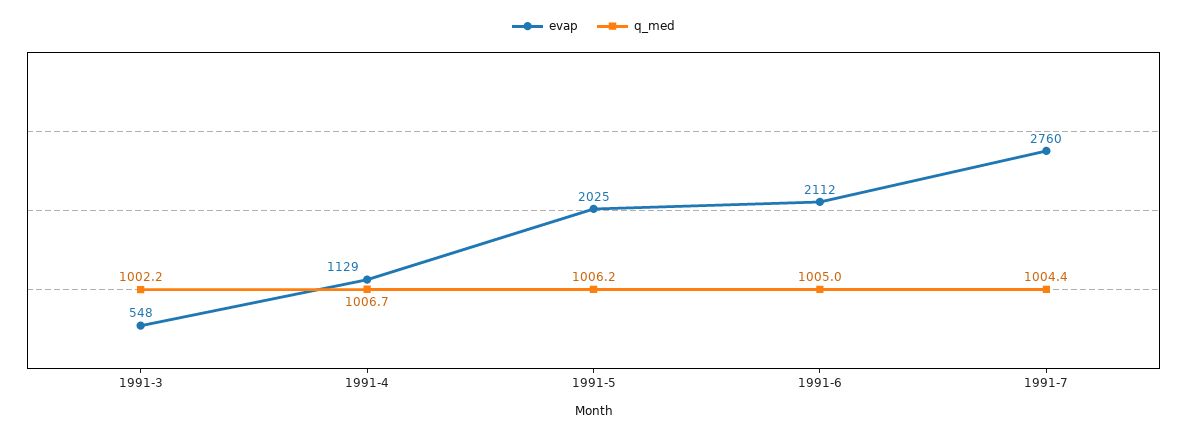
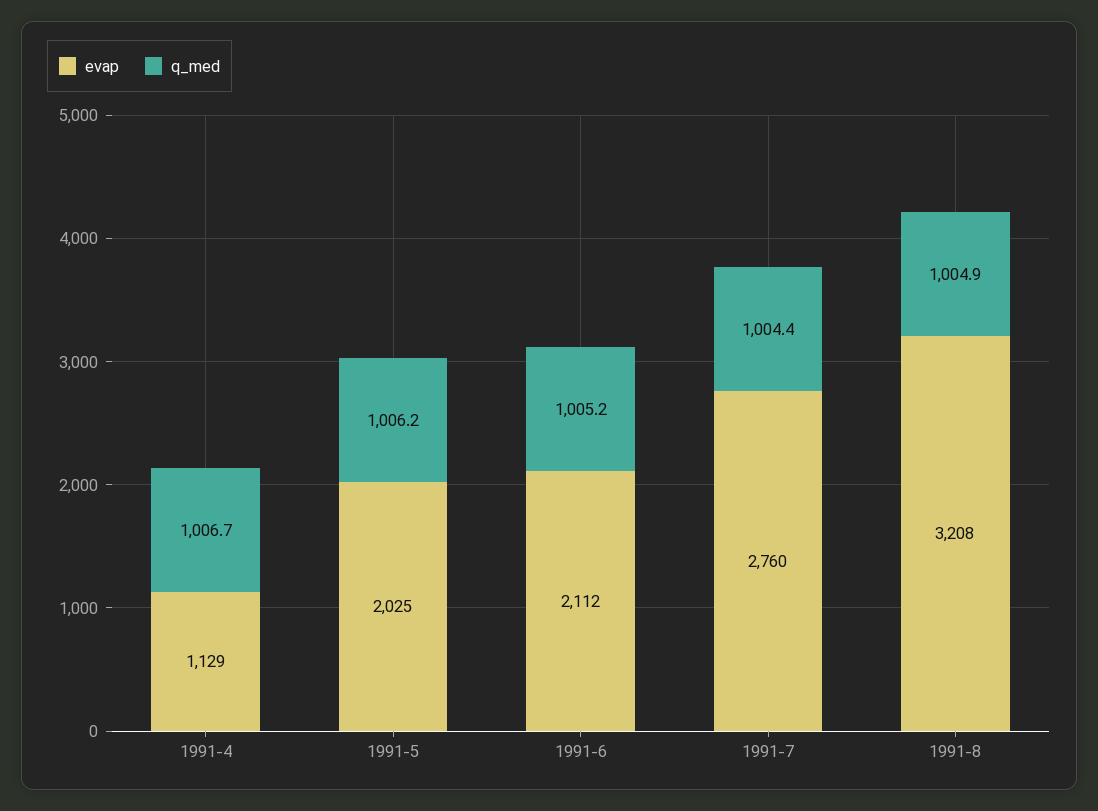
evap, 1991-3: 548 -> none
q_med, 1991-3: 1002.2 -> none
q_med, 1991-6: 1005 -> 1005.2
evap, 1991-8: none -> 3208
q_med, 1991-8: none -> 1004.9

